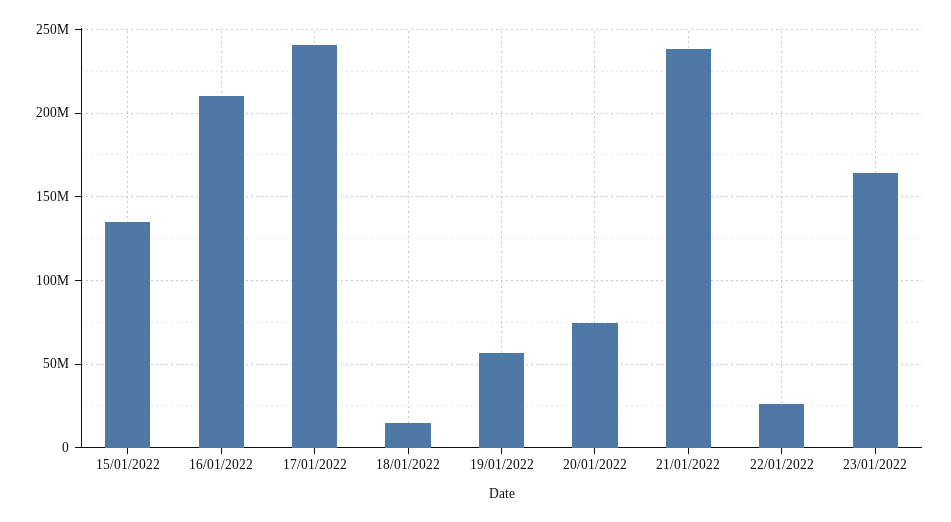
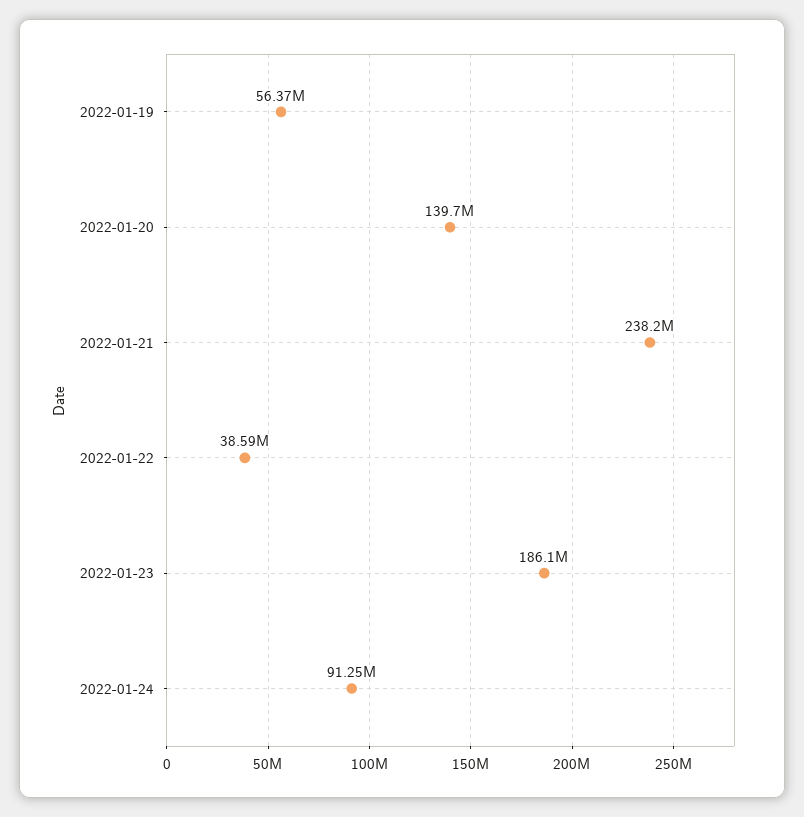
15/01/2022: 135000000 -> none
16/01/2022: 210000000 -> none
17/01/2022: 240000000 -> none
18/01/2022: 15000000 -> none
20/01/2022: 75000000 -> 139700000
22/01/2022: 25000000 -> 38590000
23/01/2022: 165000000 -> 186100000
2022-01-24: none -> 91250000

